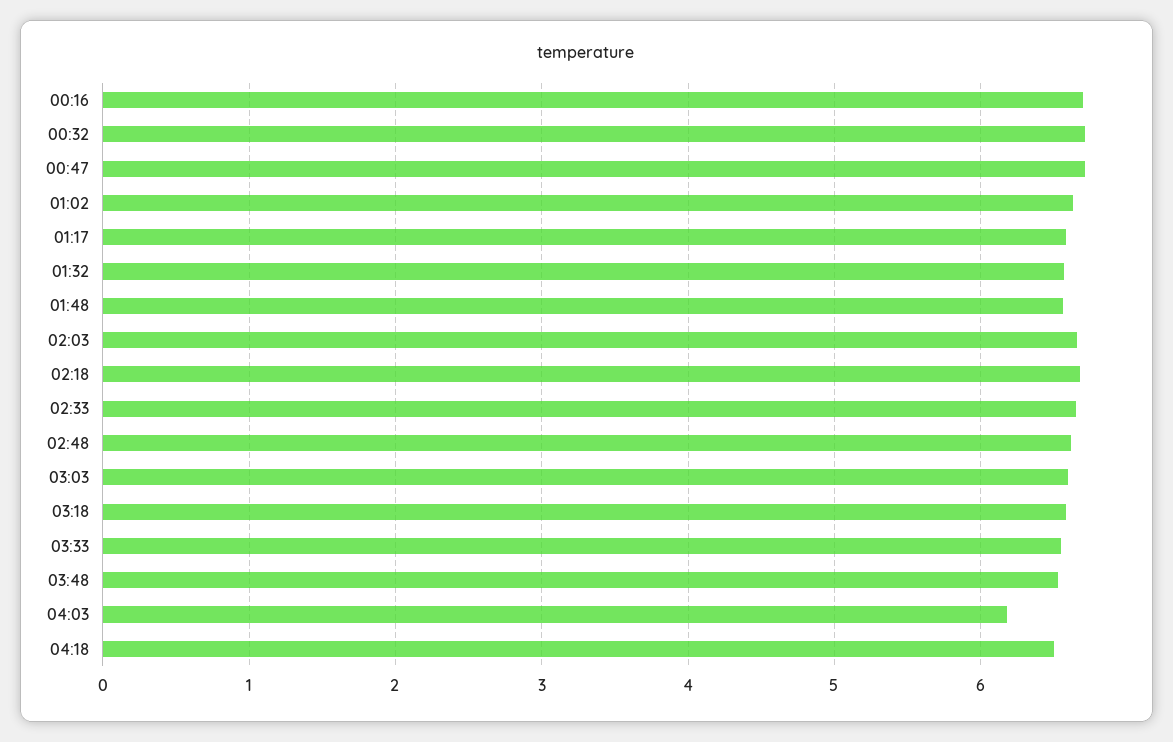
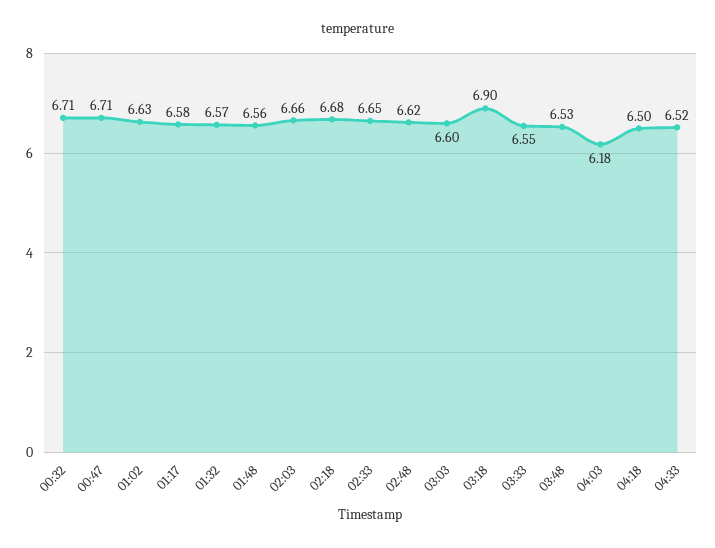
00:16: 6.7 -> none
03:18: 6.6 -> 6.9
04:33: none -> 6.52

